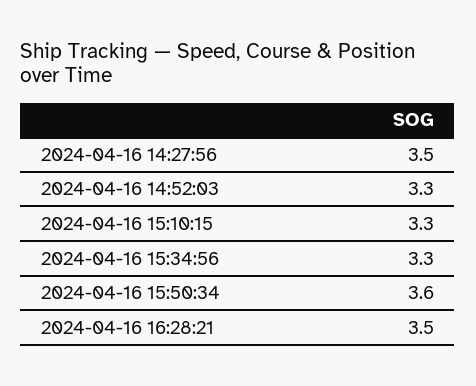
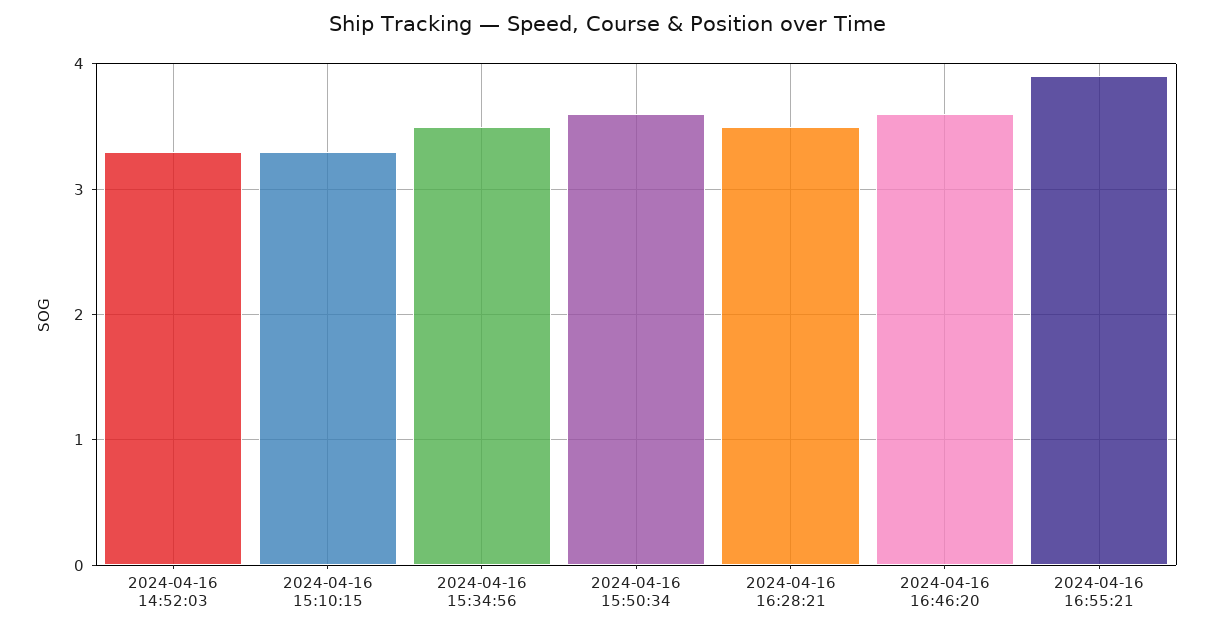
2024-04-16 14:27:56: 3.5 -> none
2024-04-16 15:34:56: 3.3 -> 3.5
2024-04-16 16:46:20: none -> 3.6
2024-04-16 16:55:21: none -> 3.9

